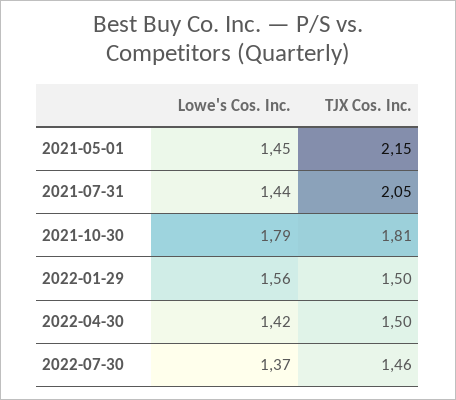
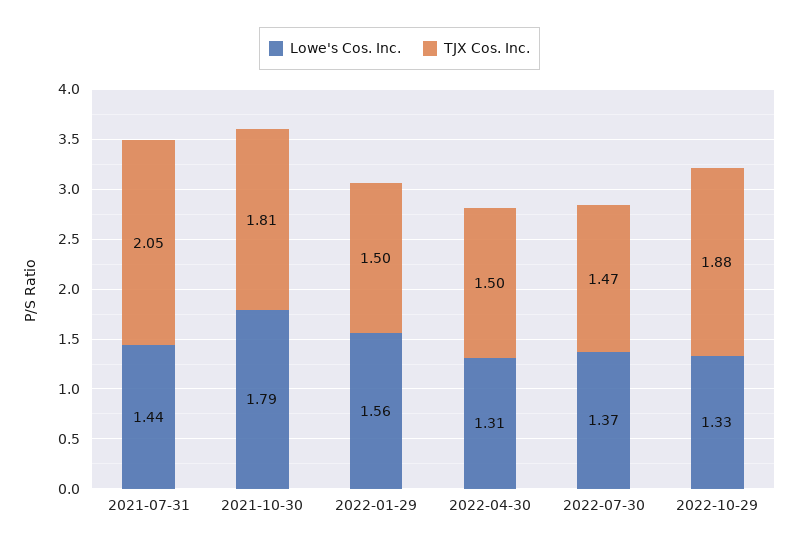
Lowe's Cos. Inc., 2021-05-01: 1.45 -> none
TJX Cos. Inc., 2021-05-01: 2.15 -> none
Lowe's Cos. Inc., 2022-04-30: 1.42 -> 1.31
TJX Cos. Inc., 2022-07-30: 1.46 -> 1.47
Lowe's Cos. Inc., 2022-10-29: none -> 1.33
TJX Cos. Inc., 2022-10-29: none -> 1.88

